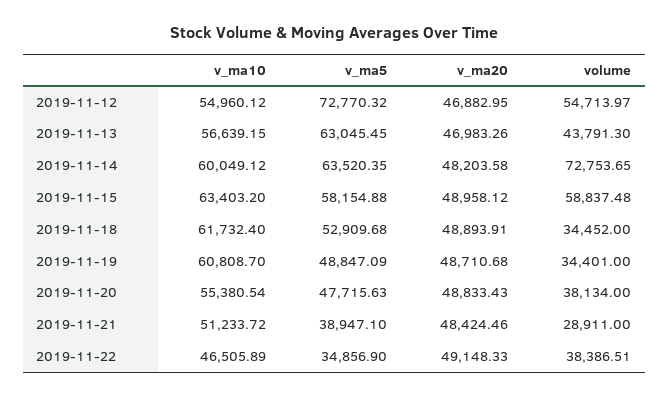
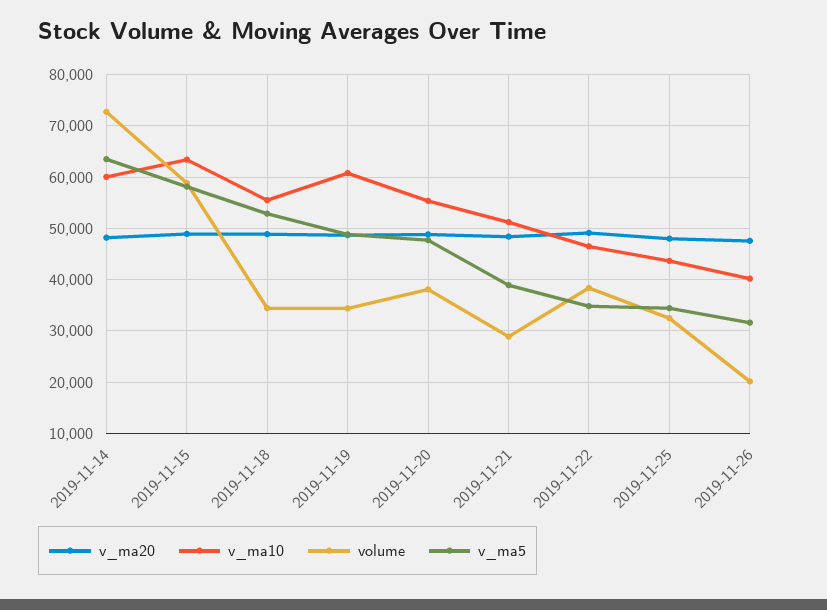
v_ma10, 2019-11-12: 54960.12 -> none
v_ma5, 2019-11-12: 72770.32 -> none
v_ma20, 2019-11-12: 46882.95 -> none
volume, 2019-11-12: 54713.97 -> none
v_ma10, 2019-11-13: 56639.15 -> none
v_ma5, 2019-11-13: 63045.45 -> none
v_ma20, 2019-11-13: 46983.26 -> none
volume, 2019-11-13: 43791.3 -> none
v_ma10, 2019-11-18: 61732.4 -> 56000
v_ma20, 2019-11-25: none -> 48000
v_ma10, 2019-11-25: none -> 44000
volume, 2019-11-25: none -> 32000
v_ma5, 2019-11-25: none -> 34000
v_ma20, 2019-11-26: none -> 48000
v_ma10, 2019-11-26: none -> 40000
volume, 2019-11-26: none -> 20000
v_ma5, 2019-11-26: none -> 32000

